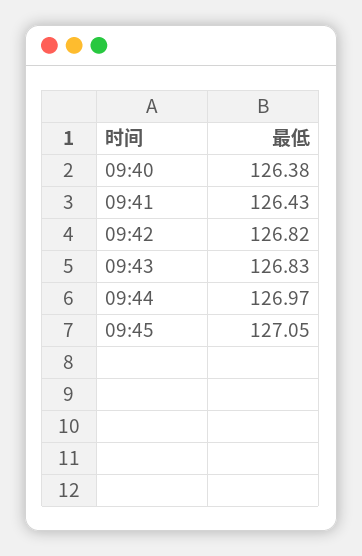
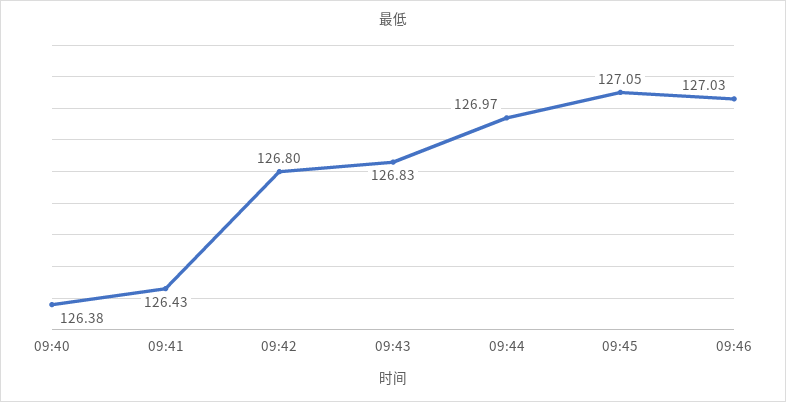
09:42: 126.82 -> 126.8
09:46: none -> 127.03

